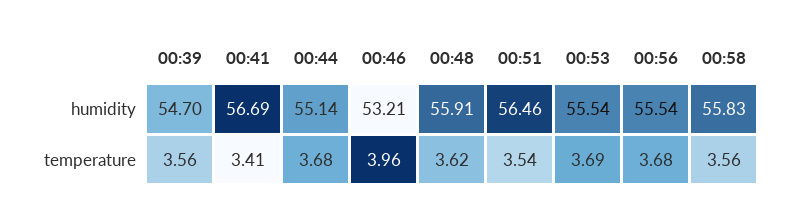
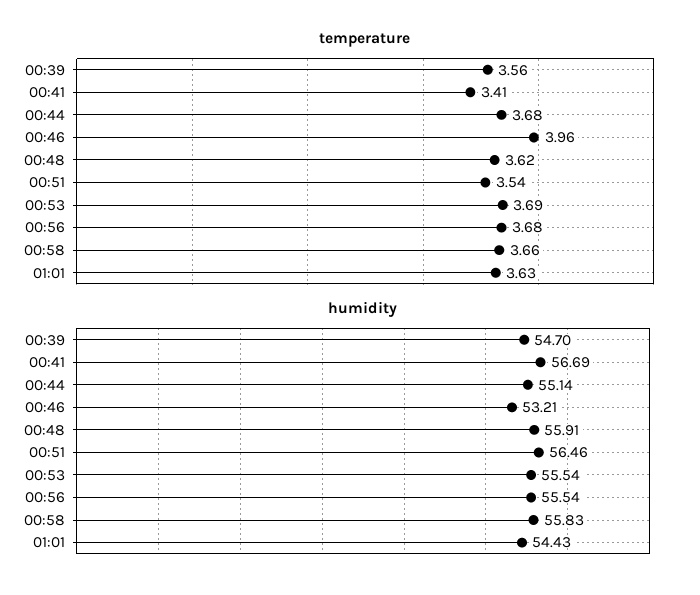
temperature, 00:58: 3.56 -> 3.66
temperature, 01:01: none -> 3.63
humidity, 01:01: none -> 54.43

